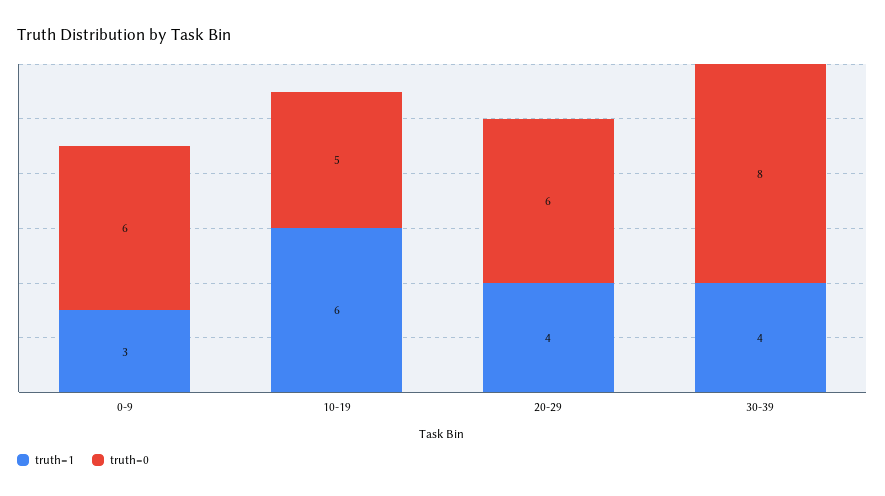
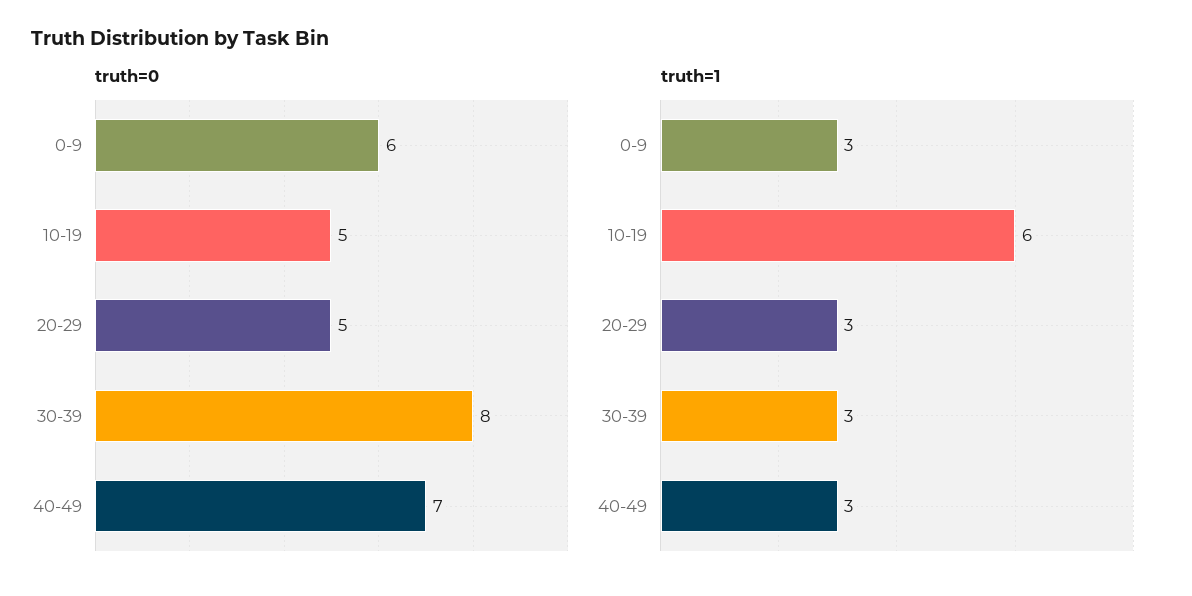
truth=1, 20-29: 4 -> 3
truth=0, 20-29: 6 -> 5
truth=1, 30-39: 4 -> 3
truth=0, 40-49: none -> 7
truth=1, 40-49: none -> 3

